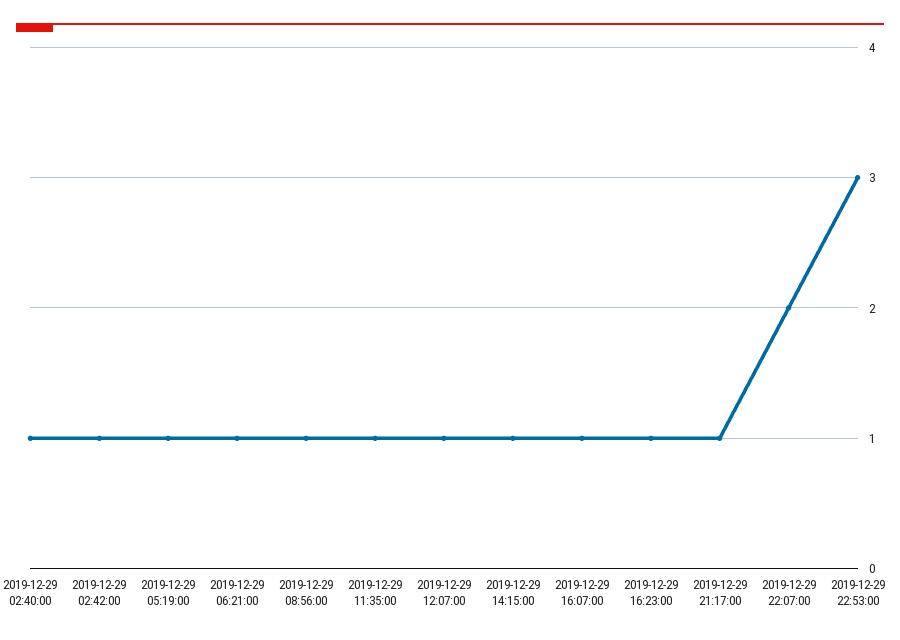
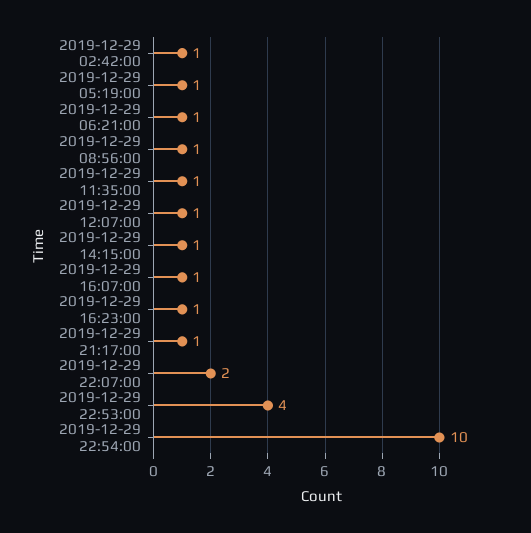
2019-12-29 02:40:00: 1 -> none
2019-12-29 22:53:00: 3 -> 4
2019-12-29 22:54:00: none -> 10

